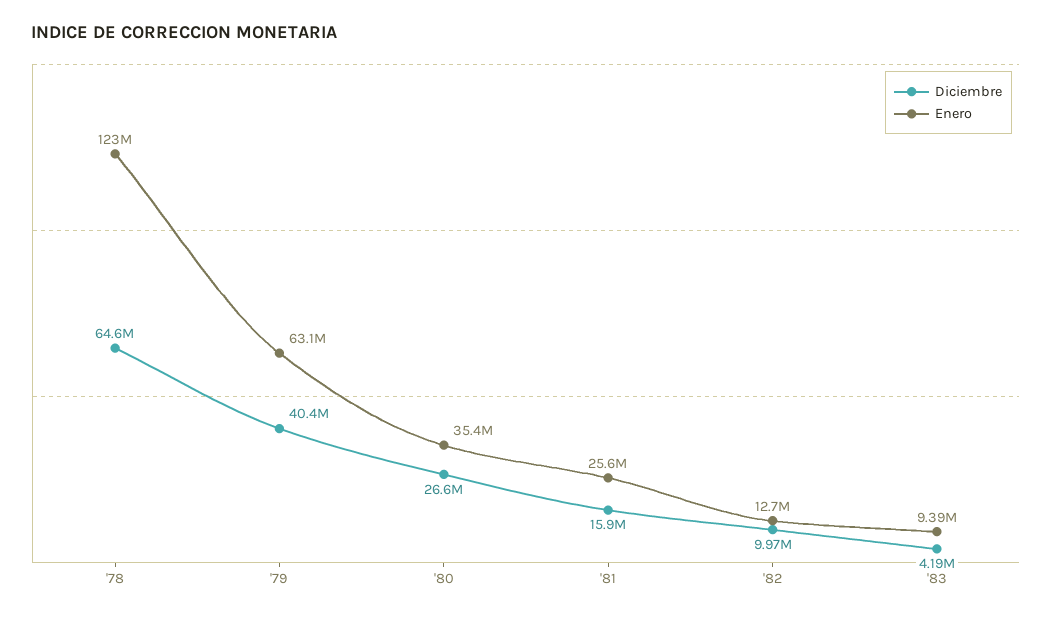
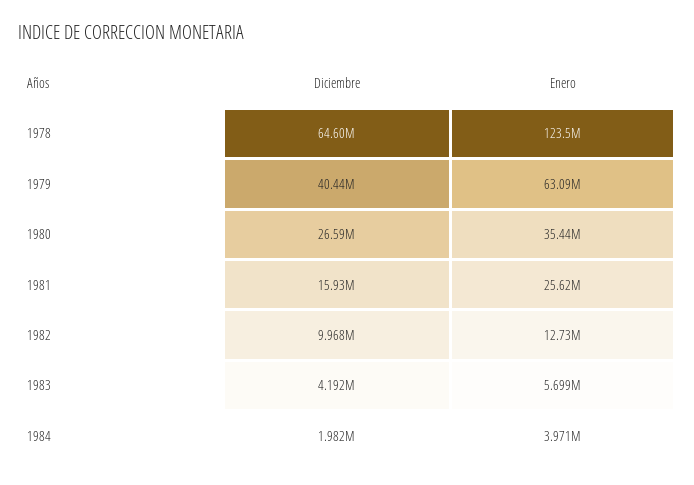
Enero, '83: 9390000 -> 5699000
Diciembre, 1984: none -> 1982000
Enero, 1984: none -> 3971000

